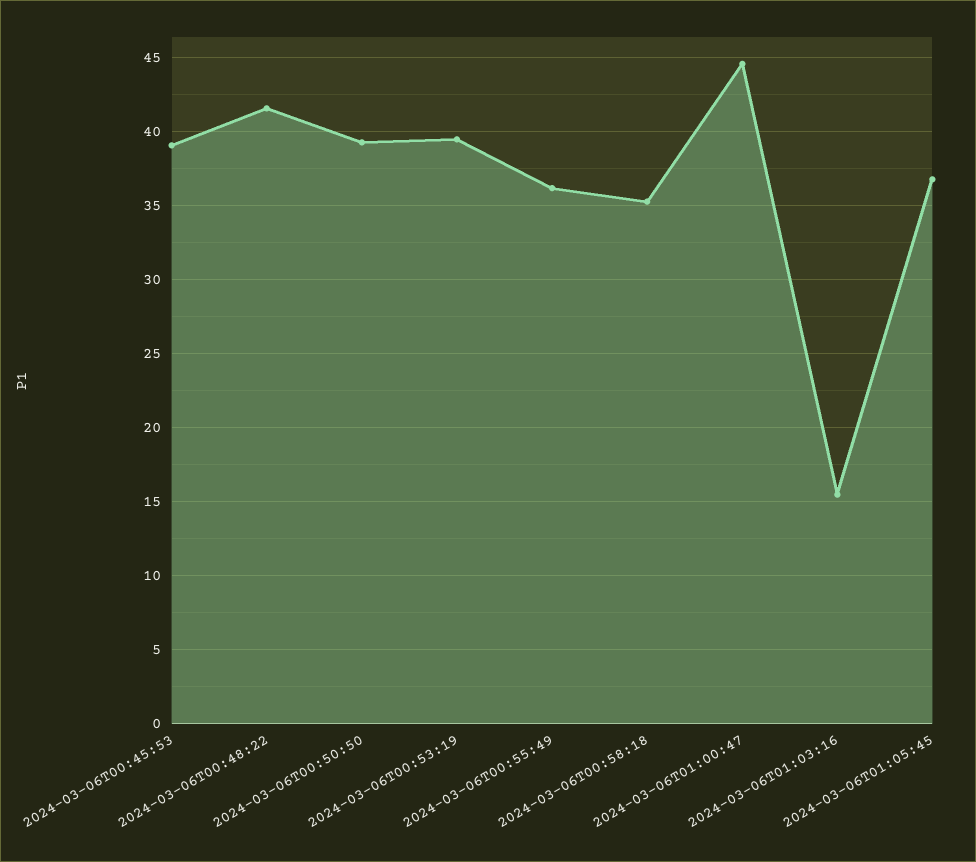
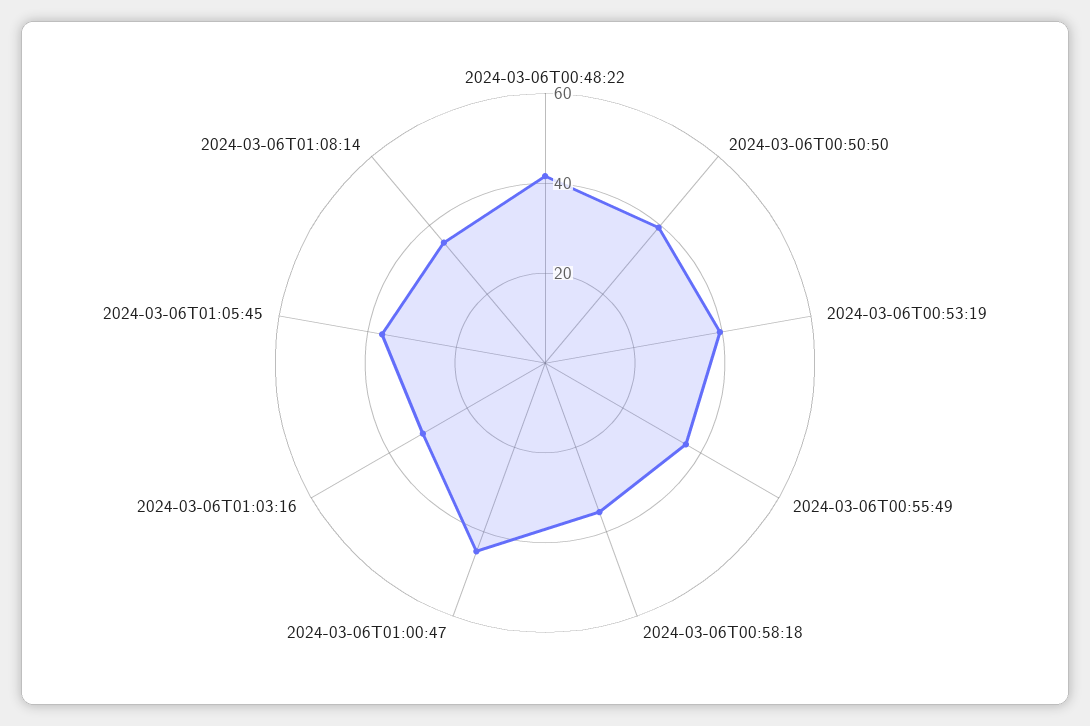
2024-03-06T00:45:53: 39 -> none
2024-03-06T01:03:16: 15.5 -> 30
2024-03-06T01:08:14: none -> 35

